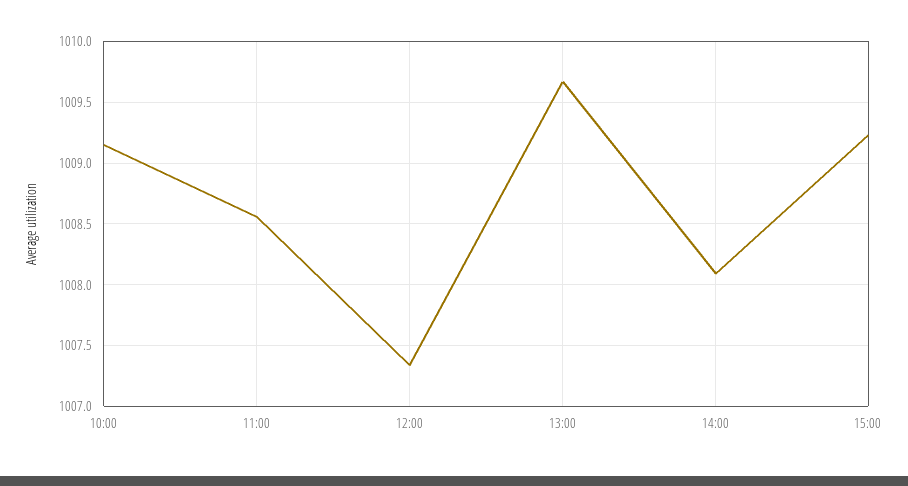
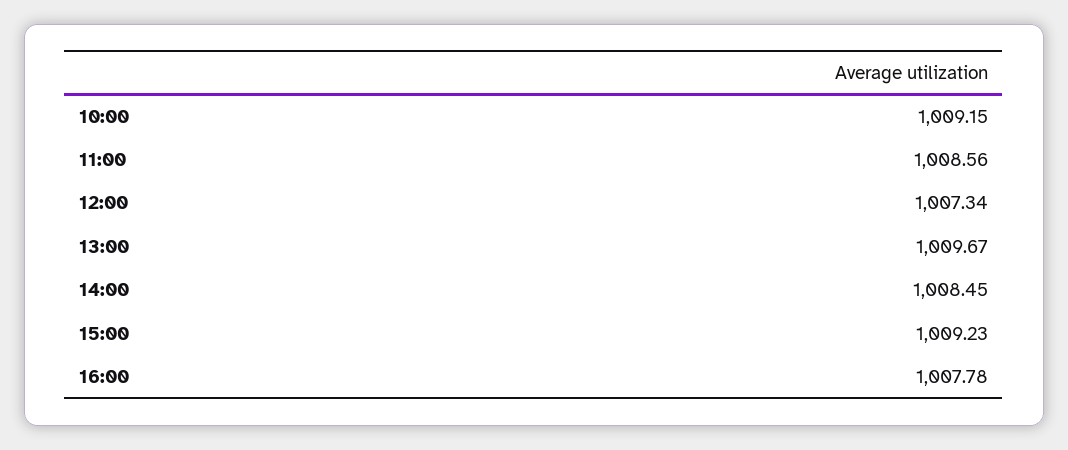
14:00: 1008.1 -> 1008.45
16:00: none -> 1007.78

